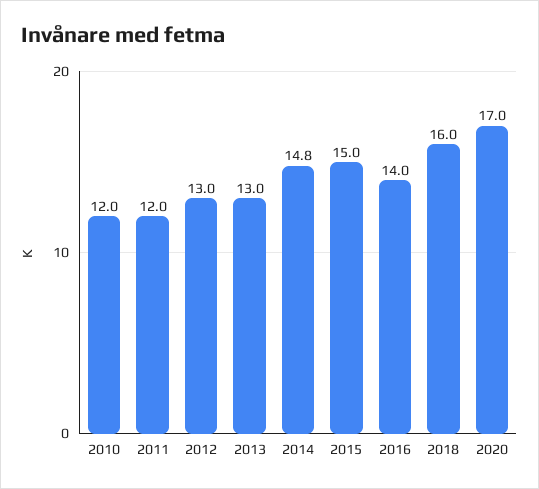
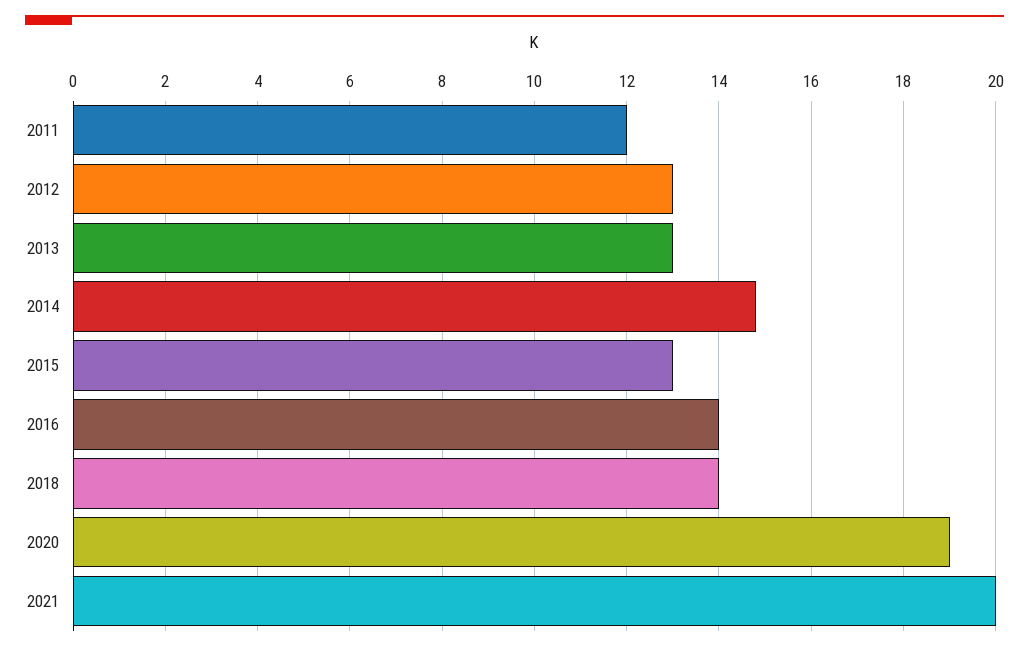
2010: 12 -> none
2015: 15 -> 13
2018: 16 -> 14
2020: 17 -> 19
2021: none -> 20

